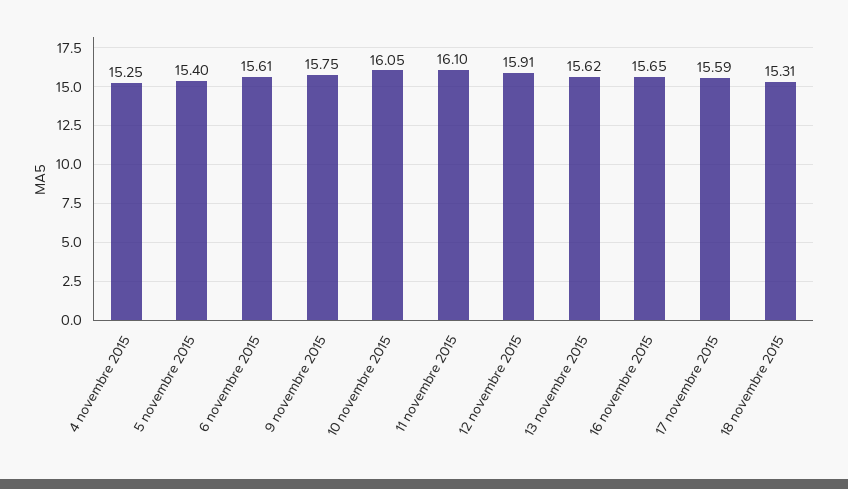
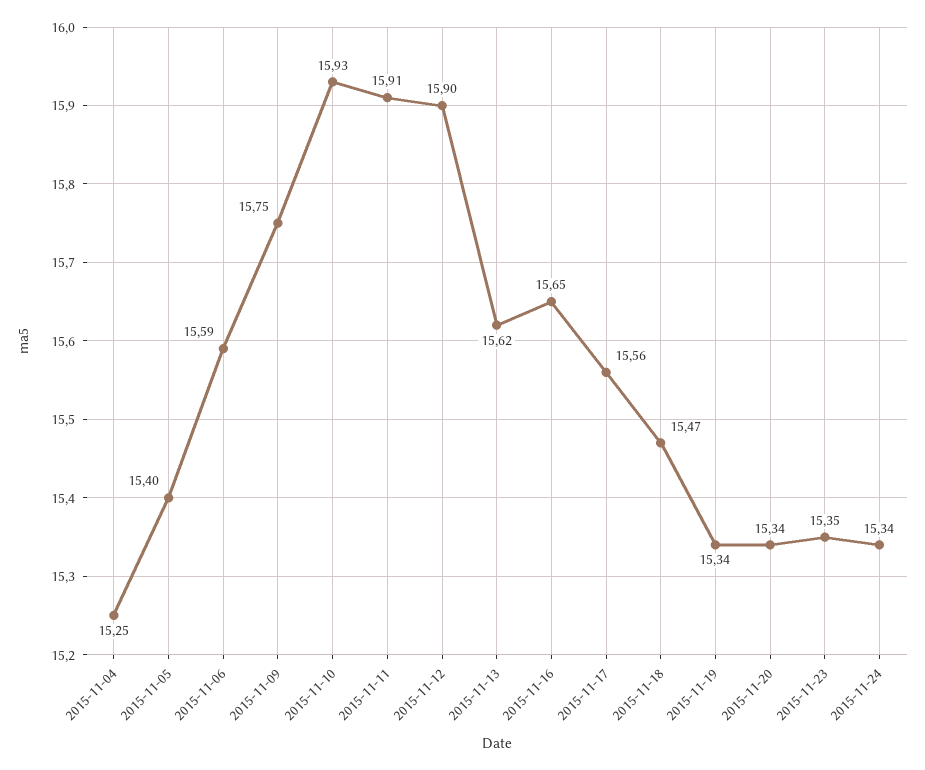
6 novembre 2015: 15.61 -> 15.59
10 novembre 2015: 16.05 -> 15.93
11 novembre 2015: 16.1 -> 15.91
12 novembre 2015: 15.91 -> 15.9
17 novembre 2015: 15.59 -> 15.56
18 novembre 2015: 15.31 -> 15.47
2015-11-19: none -> 15.34
2015-11-20: none -> 15.34
2015-11-23: none -> 15.35
2015-11-24: none -> 15.34

